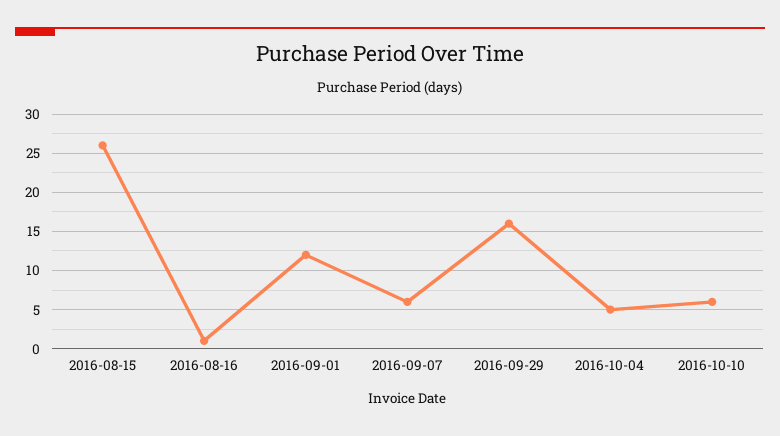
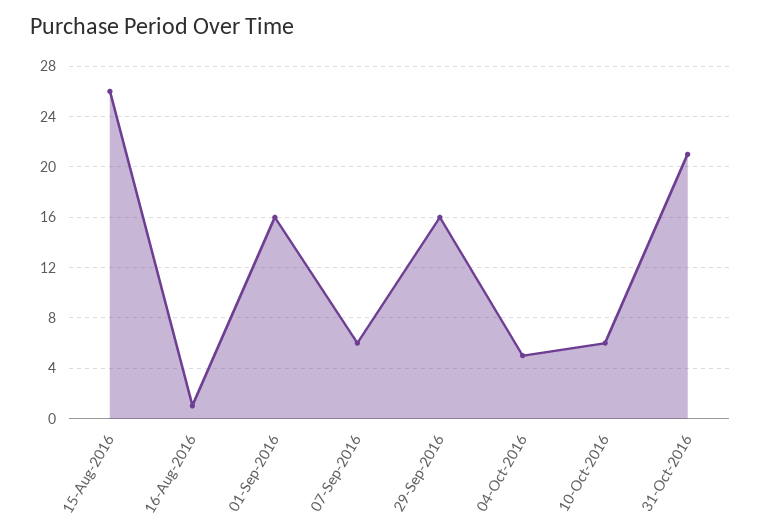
2016-09-01: 12 -> 16
31-Oct-2016: none -> 21

